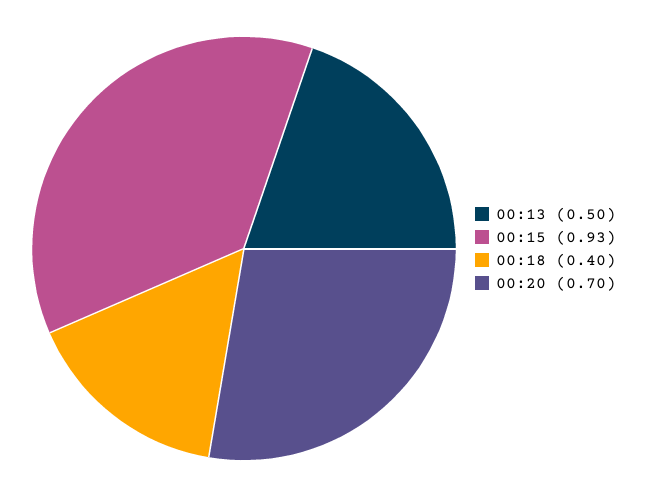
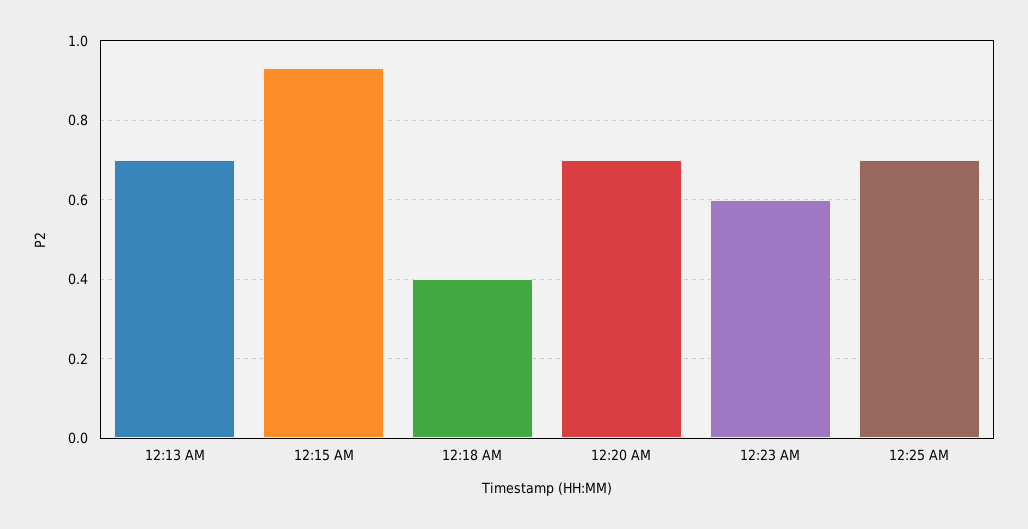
00:13: 0.5 -> 0.7
12:23 AM: none -> 0.6
12:25 AM: none -> 0.7

